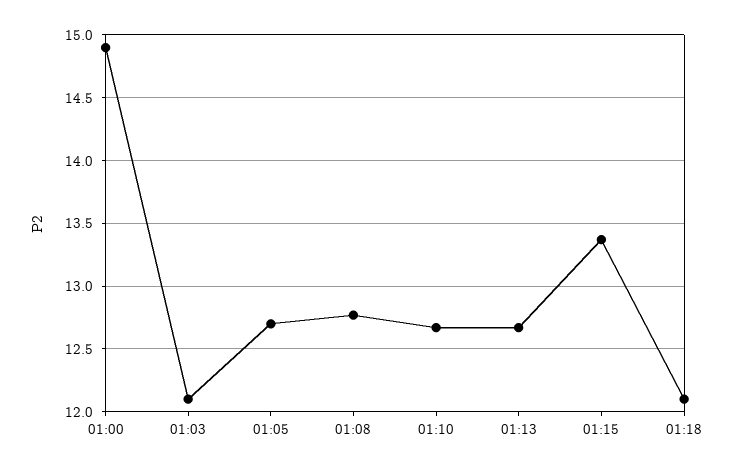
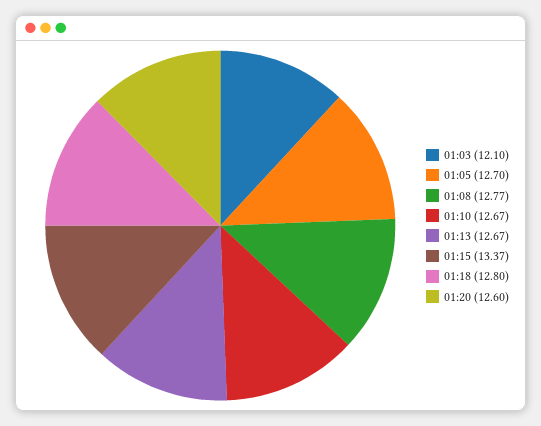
01:00: 14.9 -> none
01:18: 12.1 -> 12.8
01:20: none -> 12.6

